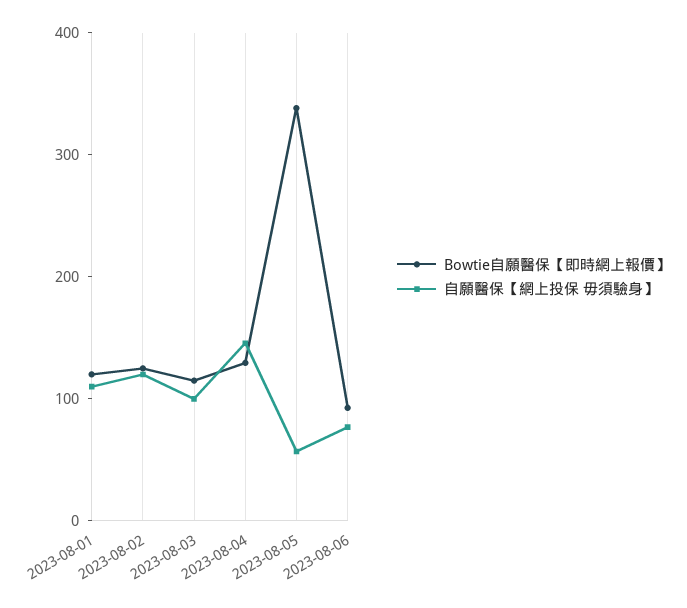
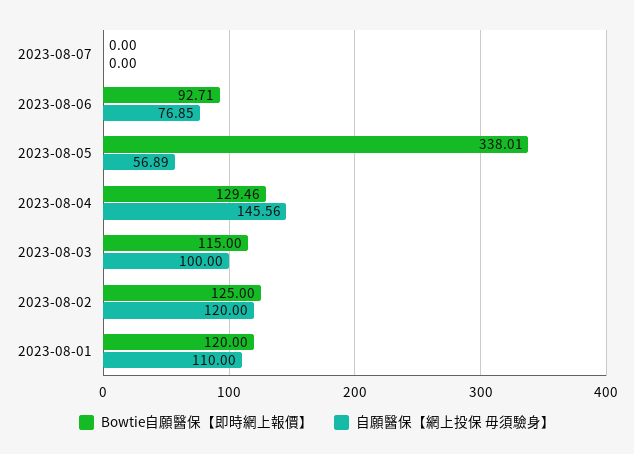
Bowtie自願醫保【即時網上報價】, 2023-08-07: none -> 0
自願醫保【網上投保 毋須驗身】, 2023-08-07: none -> 0

